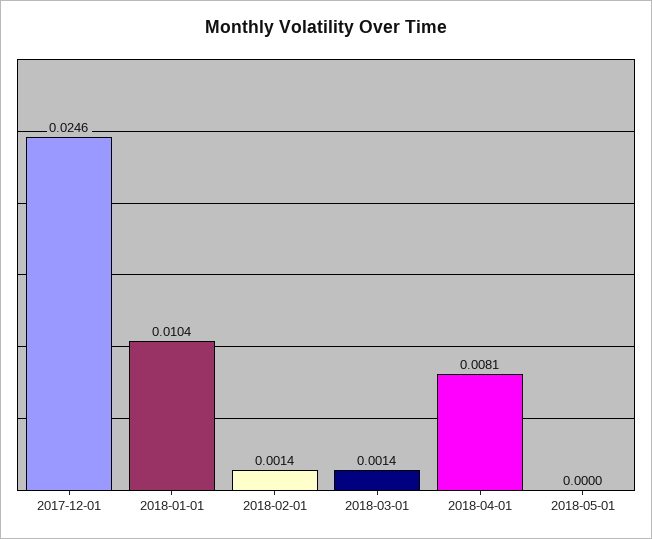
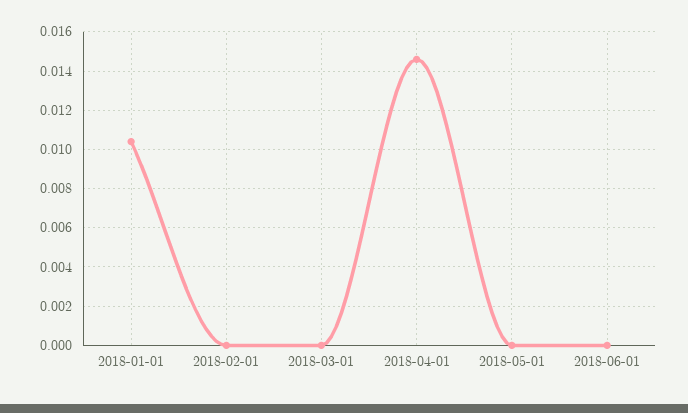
2017-12-01: 0.0246 -> none
2018-02-01: 0.0014 -> 0
2018-03-01: 0.0014 -> 0
2018-04-01: 0.0081 -> 0.0145
2018-06-01: none -> 0

